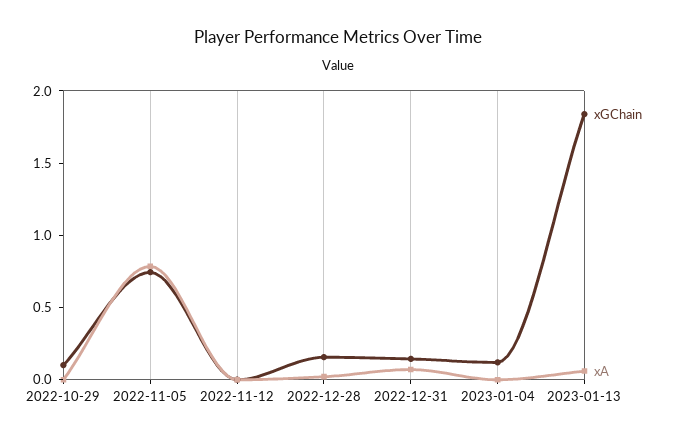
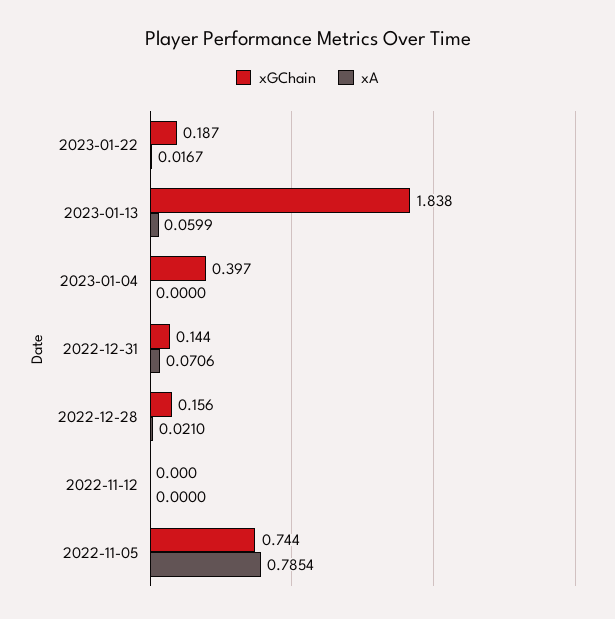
xGChain, 2022-10-29: 0.1 -> none
xA, 2022-10-29: 0 -> none
xGChain, 2023-01-04: 0.1 -> 0.397
xGChain, 2023-01-22: none -> 0.187
xA, 2023-01-22: none -> 0.0167

